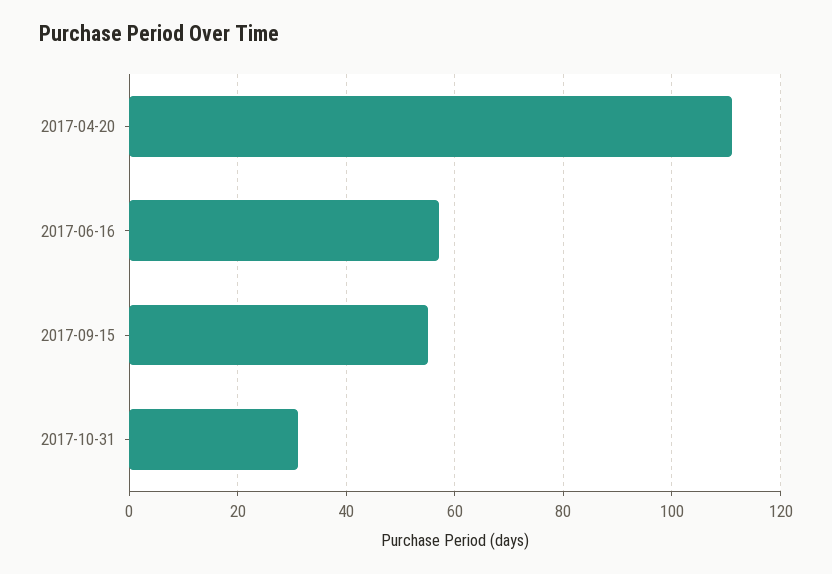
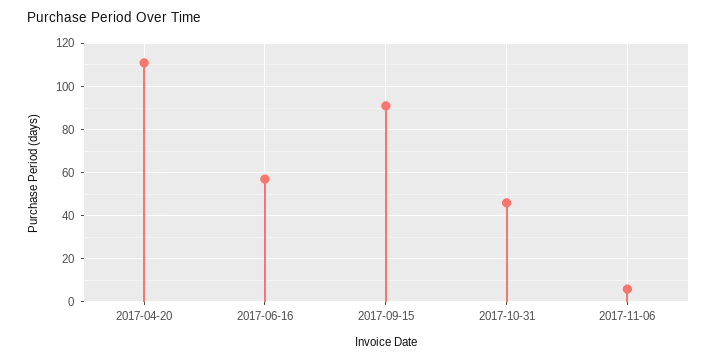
2017-09-15: 55 -> 90
2017-10-31: 30 -> 45
2017-11-06: none -> 5

